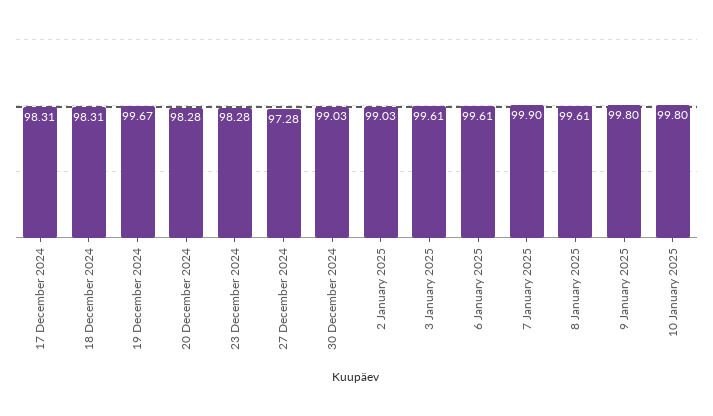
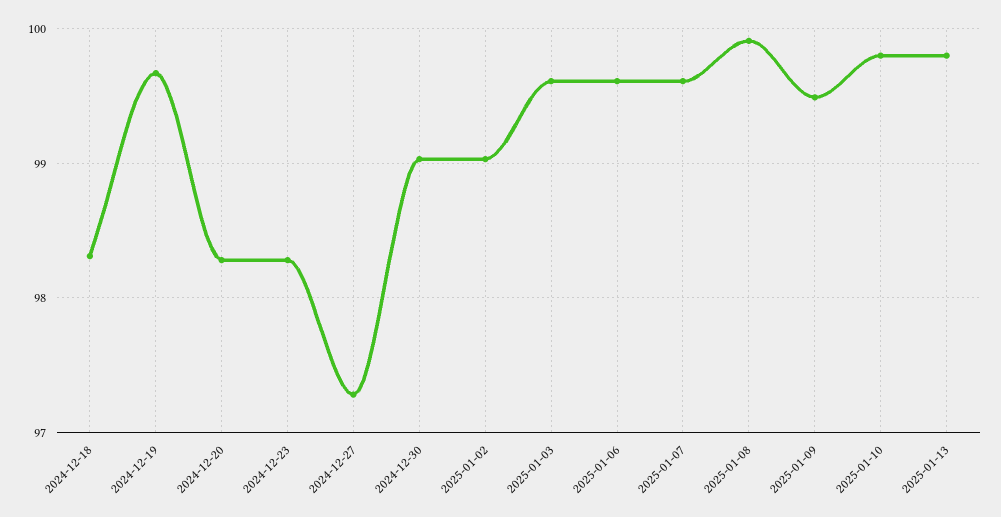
17 December 2024: 98.31 -> none
7 January 2025: 99.9 -> 99.6
8 January 2025: 99.61 -> 99.9
9 January 2025: 99.8 -> 99.5
2025-01-13: none -> 99.8

